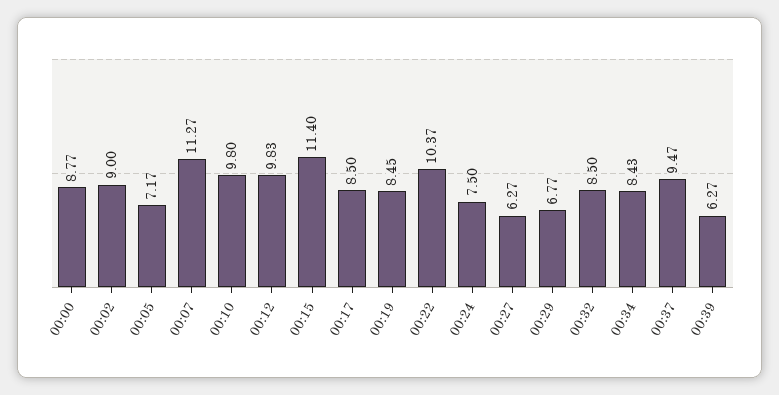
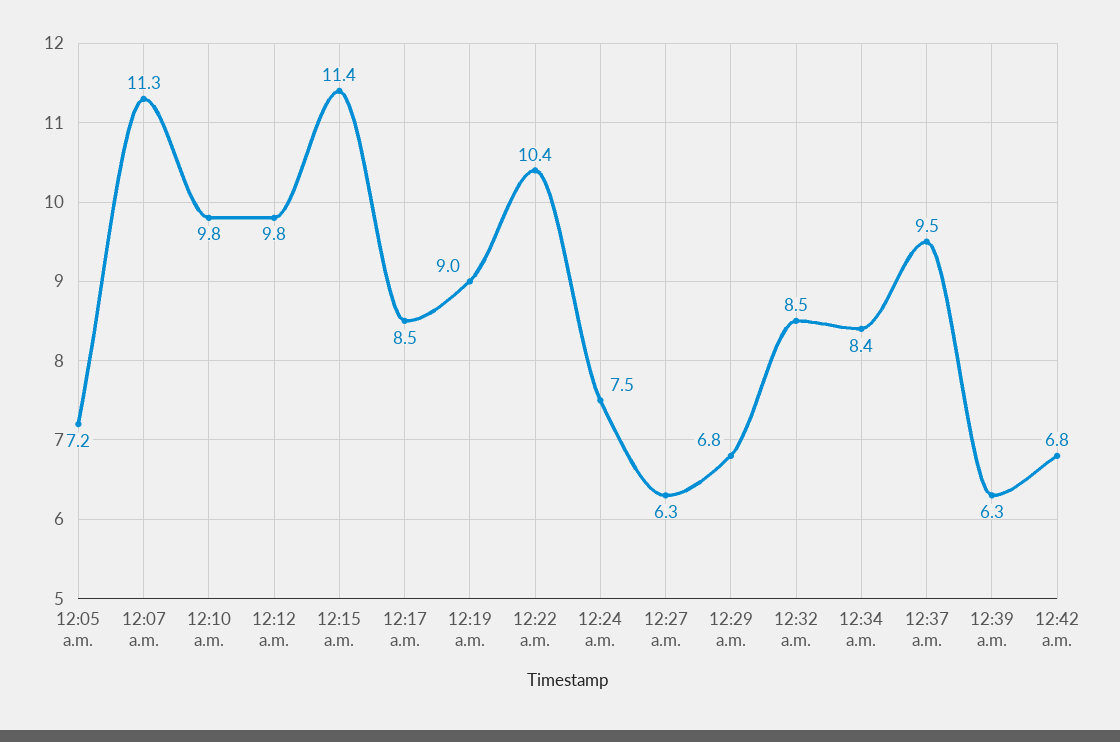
00:00: 8.77 -> none
00:02: 9 -> none
00:19: 8.45 -> 9
12:42 a.m.: none -> 6.8

